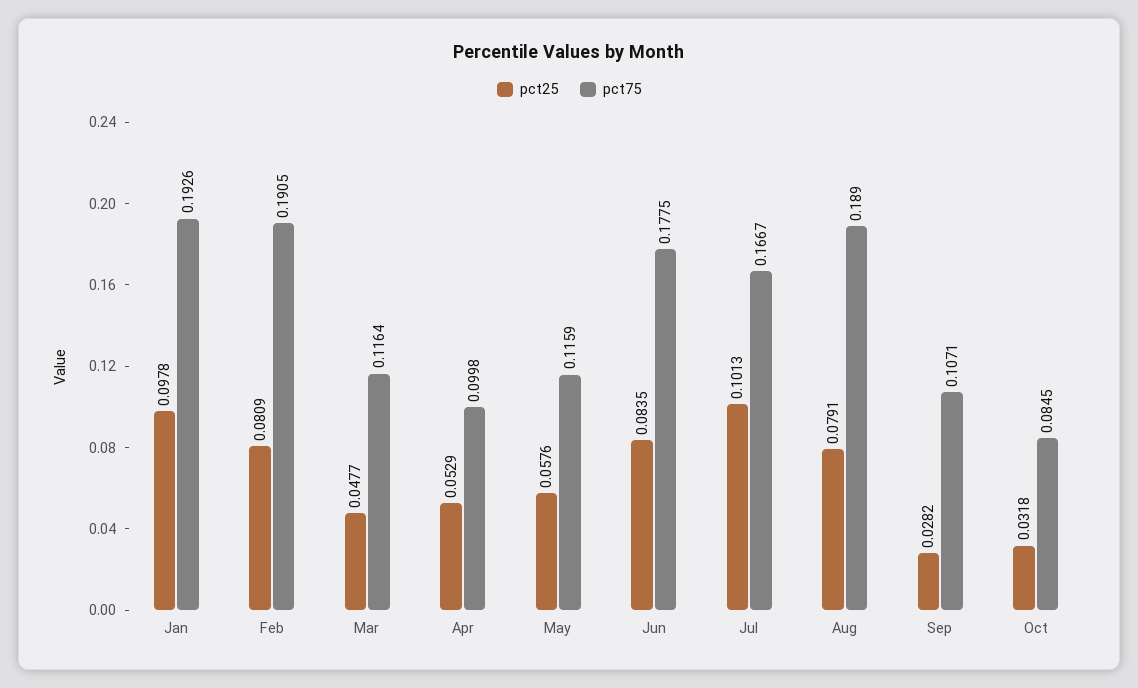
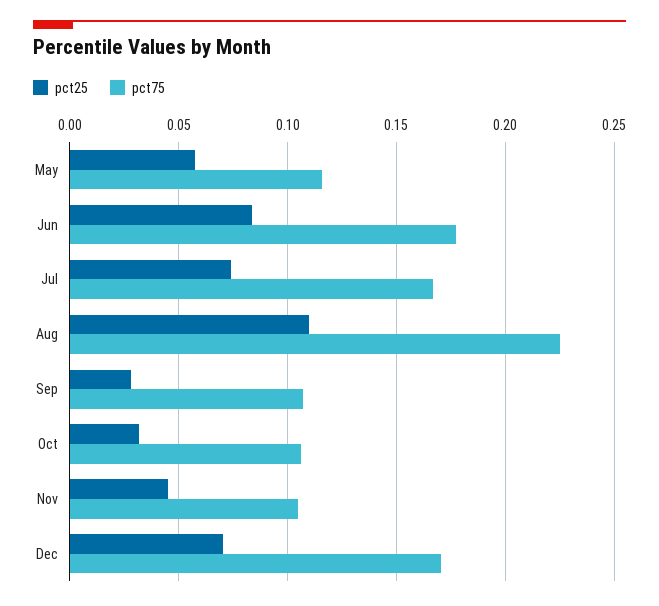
pct25, Jan: 0.0978 -> none
pct75, Jan: 0.1926 -> none
pct25, Feb: 0.0809 -> none
pct75, Feb: 0.1905 -> none
pct25, Mar: 0.0477 -> none
pct75, Mar: 0.1164 -> none
pct25, Apr: 0.0529 -> none
pct75, Apr: 0.0998 -> none
pct25, Jul: 0.1013 -> 0.075
pct25, Aug: 0.0791 -> 0.11
pct75, Aug: 0.189 -> 0.225
pct75, Oct: 0.0845 -> 0.105
pct25, Nov: none -> 0.045
pct75, Nov: none -> 0.105
pct25, Dec: none -> 0.07
pct75, Dec: none -> 0.17

